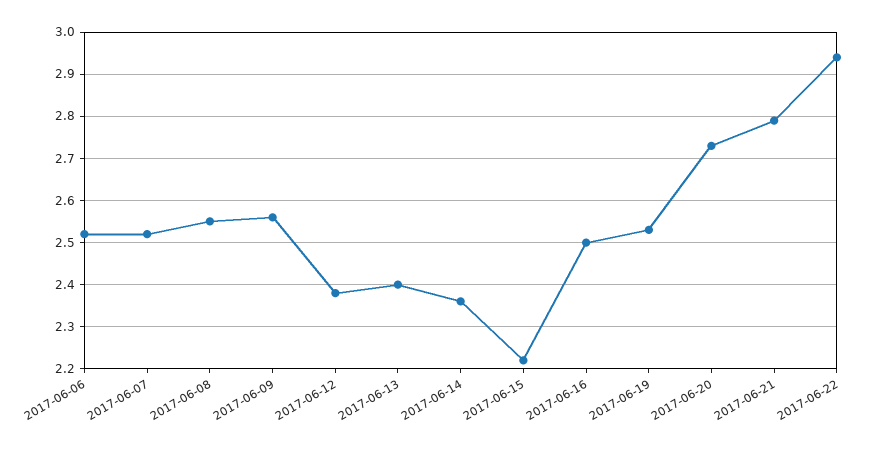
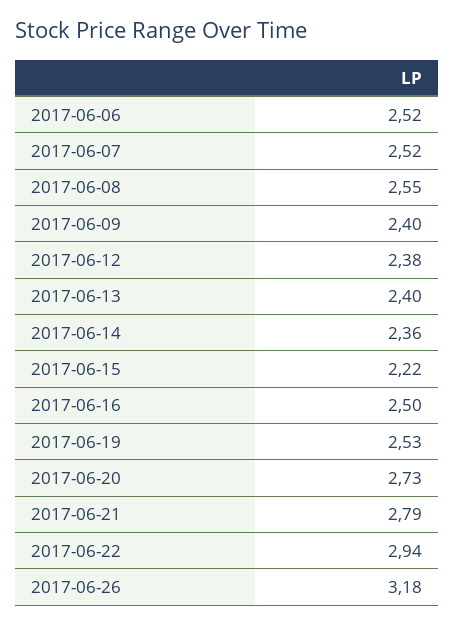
2017-06-09: 2.55 -> 2.4
2017-06-26: none -> 3.18

